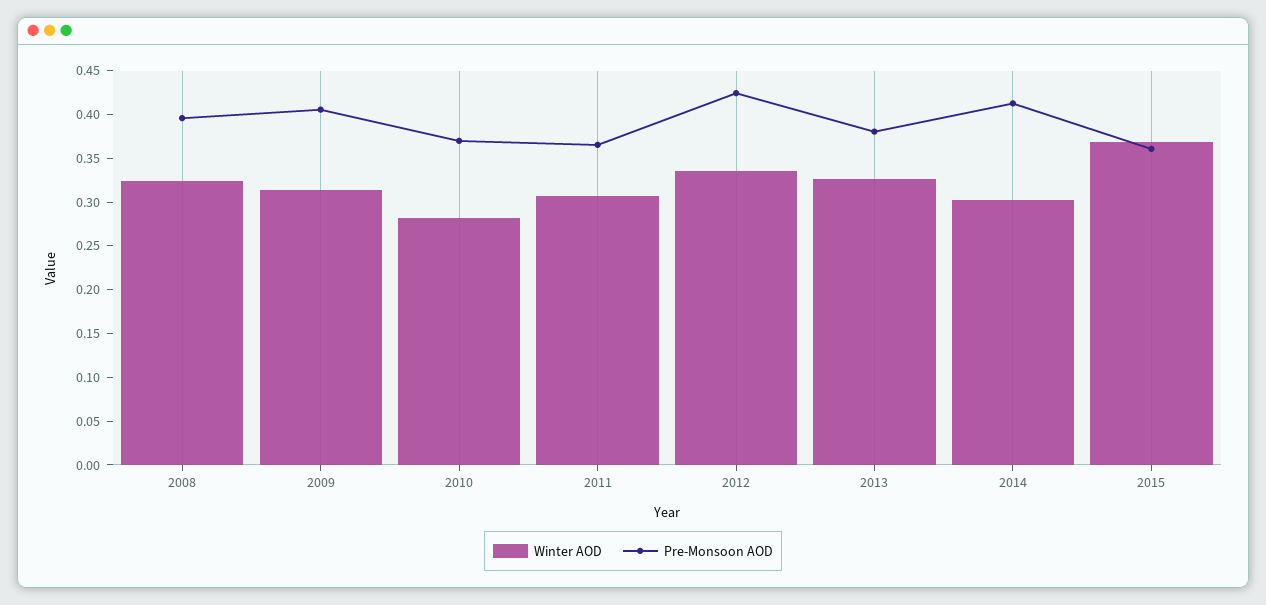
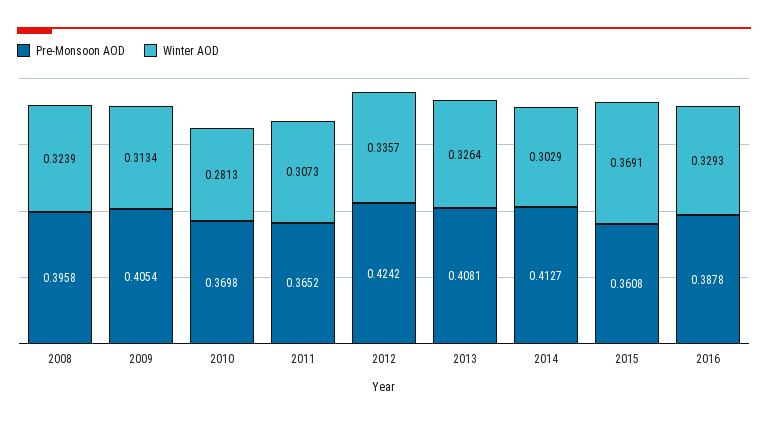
Pre-Monsoon AOD, 2013: 0.38 -> 0.4081
Pre-Monsoon AOD, 2016: none -> 0.3878
Winter AOD, 2016: none -> 0.3293

